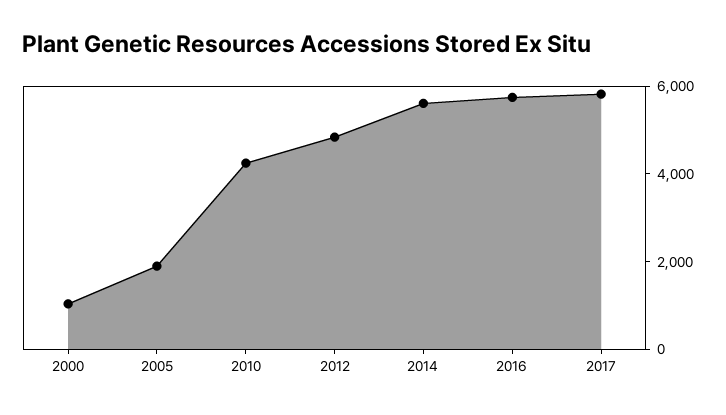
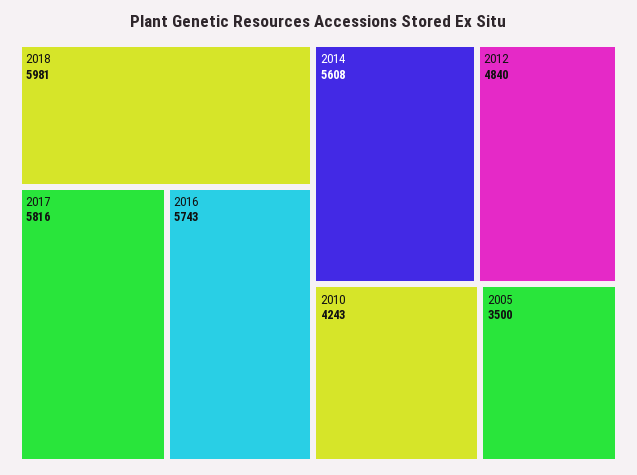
2000: 1000 -> none
2005: 2000 -> 3500
2018: none -> 5981

